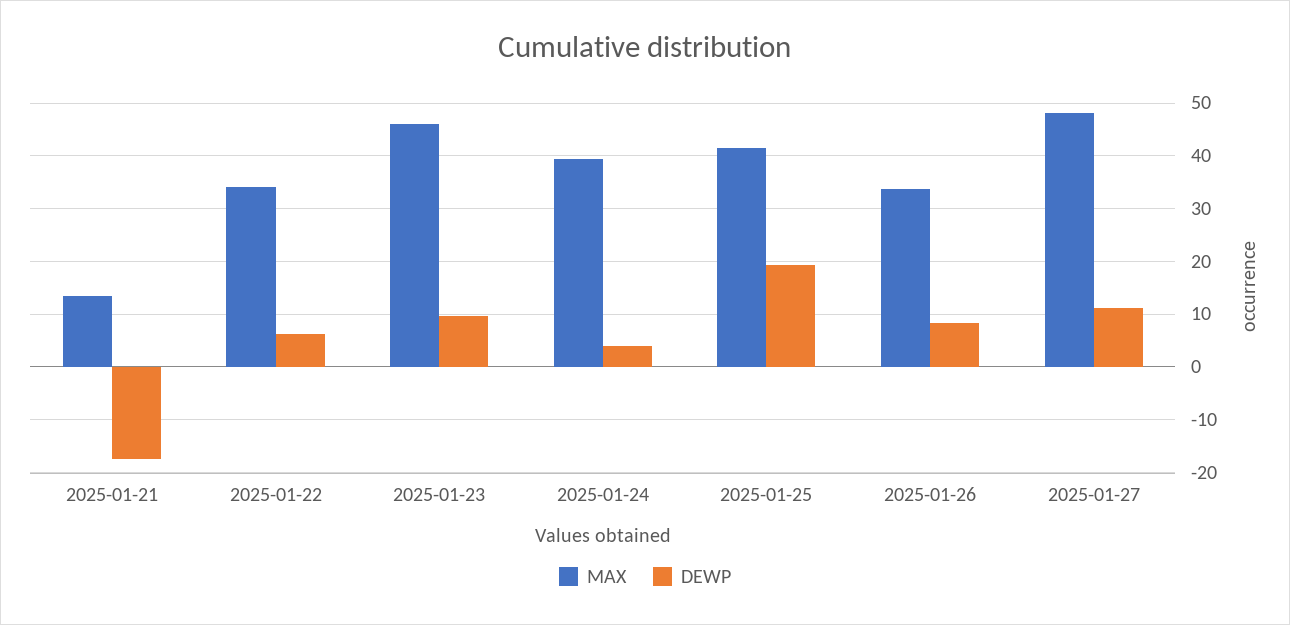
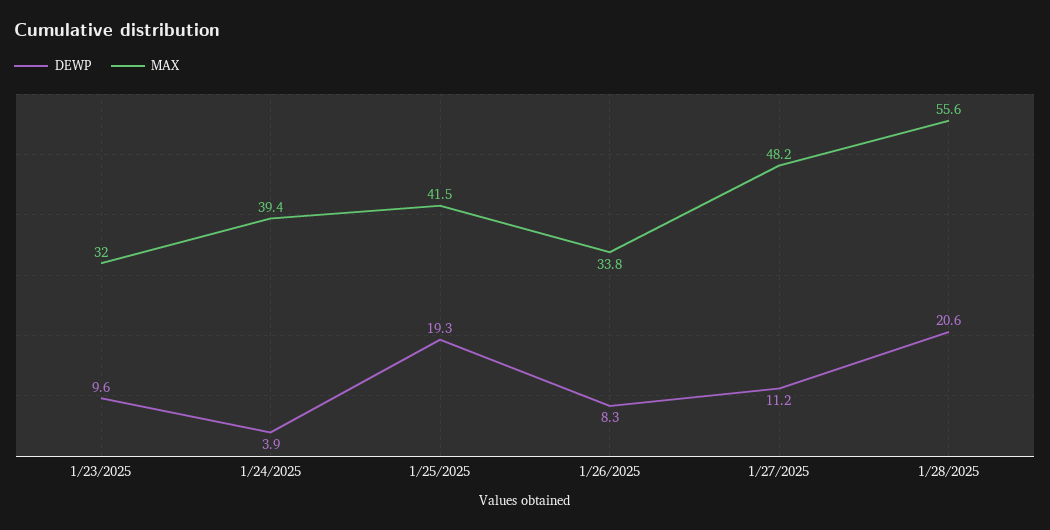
MAX, 2025-01-21: 14 -> none
DEWP, 2025-01-21: -18 -> none
MAX, 2025-01-22: 34 -> none
DEWP, 2025-01-22: 6 -> none
MAX, 2025-01-23: 46 -> 32
DEWP, 1/28/2025: none -> 20.6
MAX, 1/28/2025: none -> 55.6

